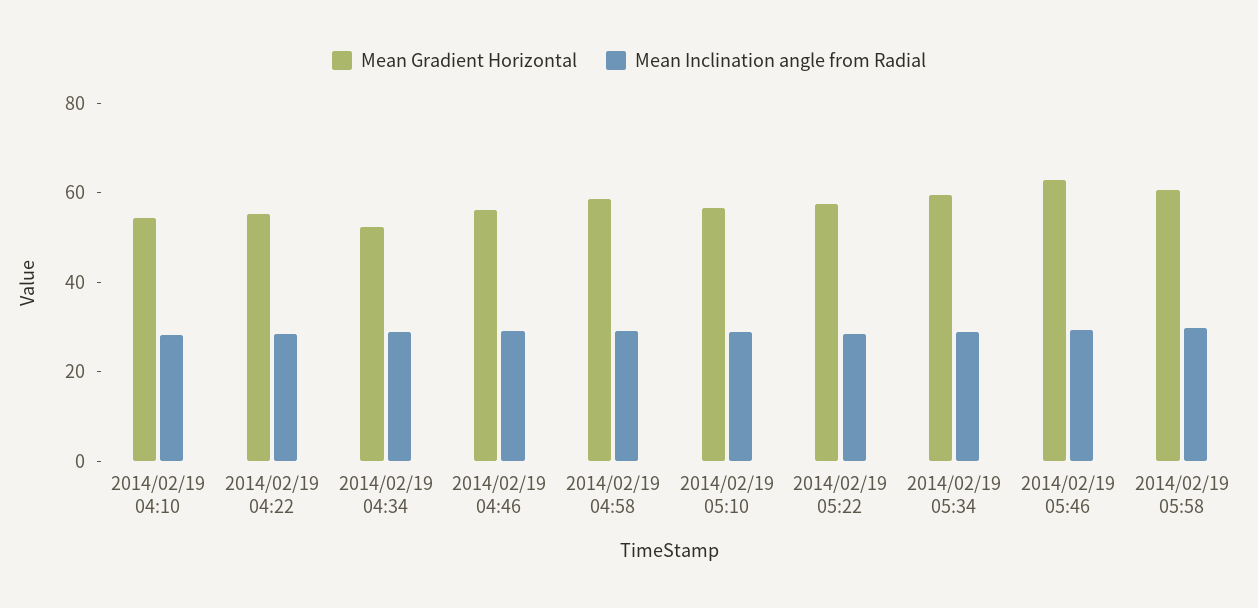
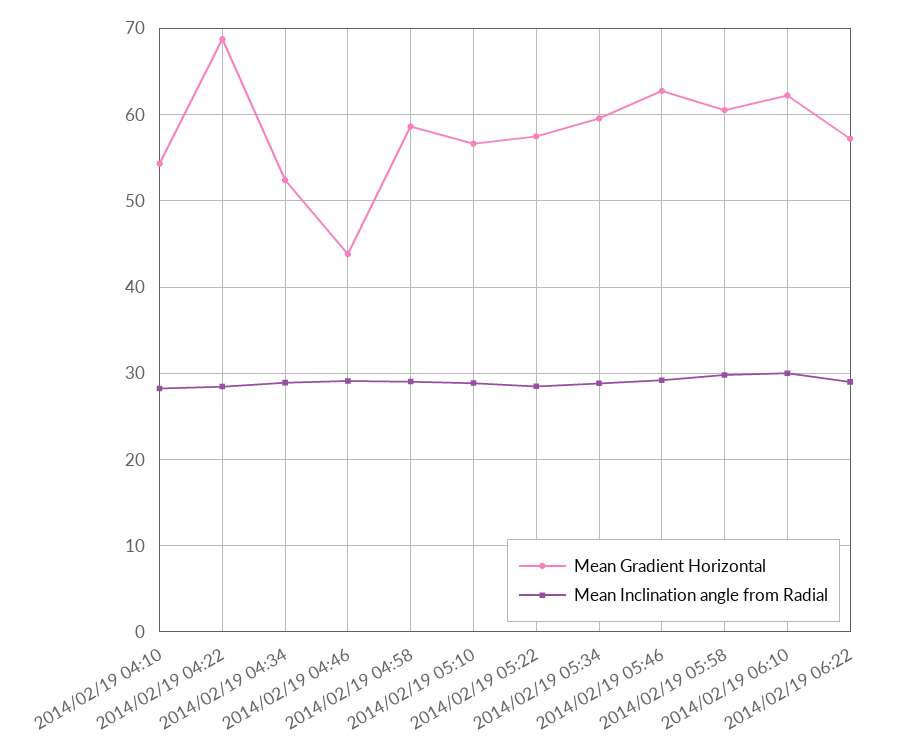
Mean Gradient Horizontal, 2014/02/19 04:22: 55 -> 69
Mean Gradient Horizontal, 2014/02/19 04:46: 55 -> 44
Mean Gradient Horizontal, 2014/02/19 06:10: none -> 62
Mean Inclination angle from Radial, 2014/02/19 06:10: none -> 30
Mean Gradient Horizontal, 2014/02/19 06:22: none -> 57
Mean Inclination angle from Radial, 2014/02/19 06:22: none -> 29

